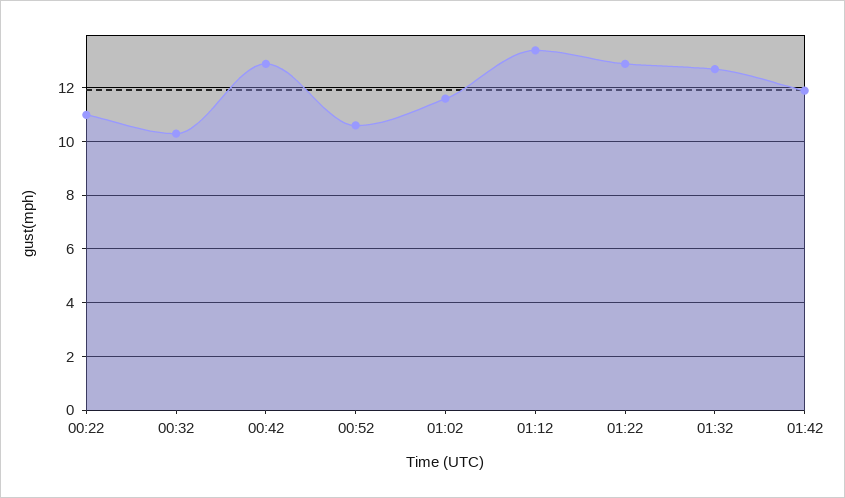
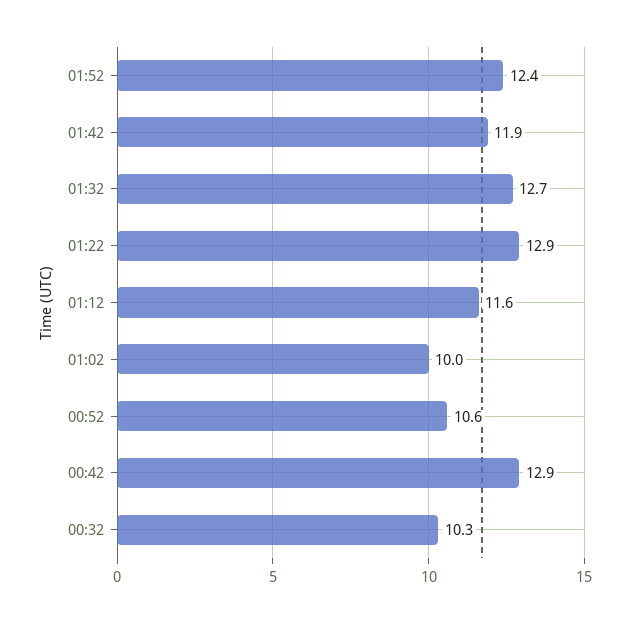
00:22: 11 -> none
01:02: 11.5 -> 10
01:12: 13.5 -> 11.6
01:52: none -> 12.4

